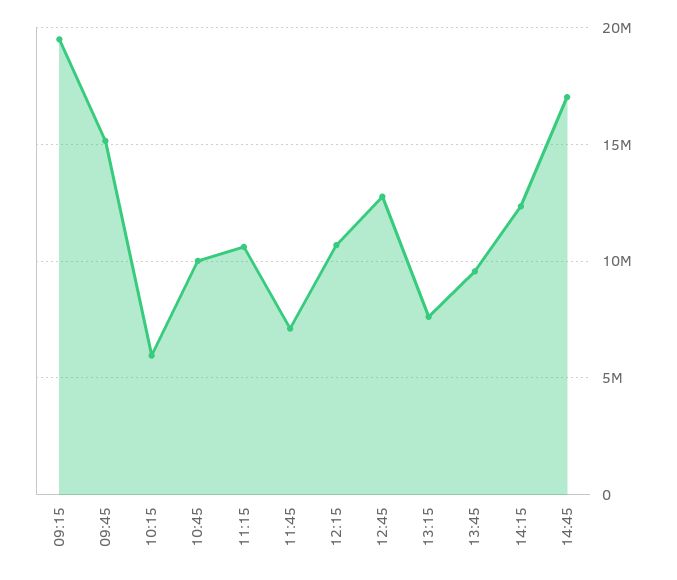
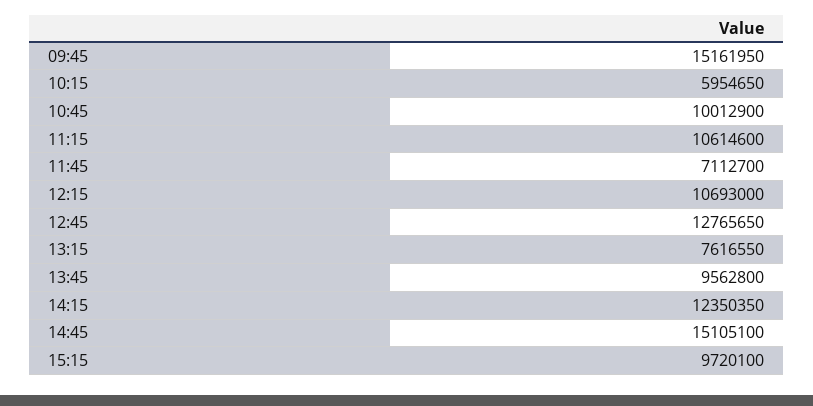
09:15: 19500000 -> none
14:45: 17000000 -> 15105100
15:15: none -> 9720100

